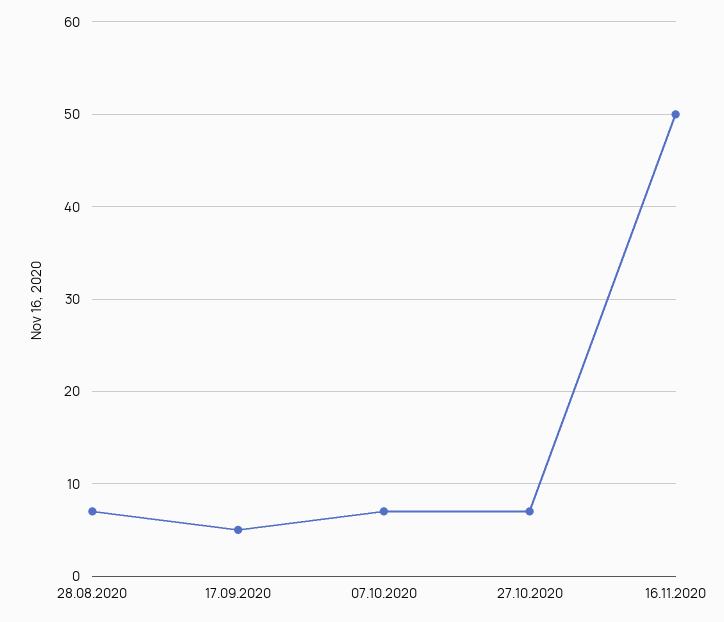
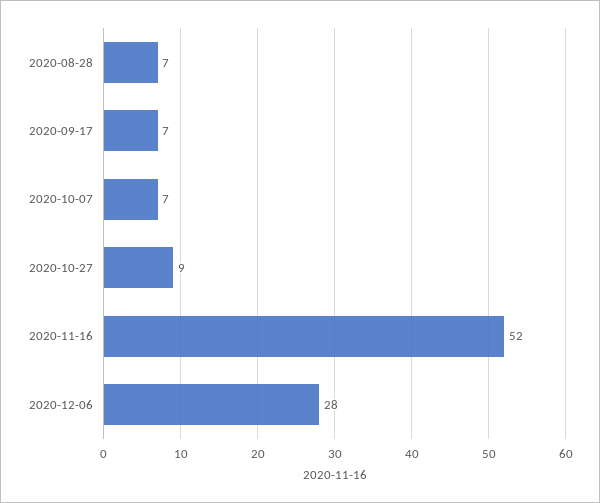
17.09.2020: 5 -> 7
27.10.2020: 7 -> 9
16.11.2020: 50 -> 52
2020-12-06: none -> 28

